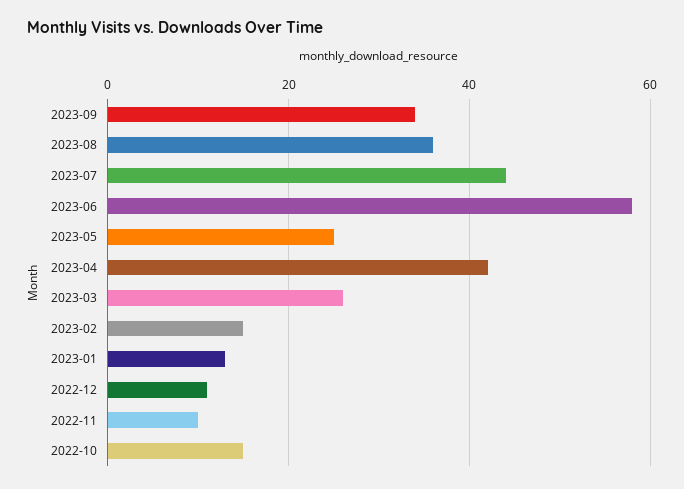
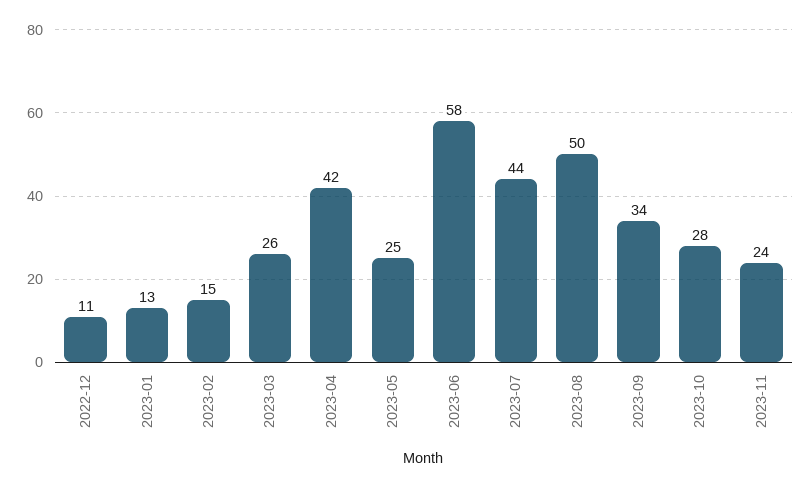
2023-08: 35 -> 50
2022-11: 10 -> none
2022-10: 15 -> none
2023-10: none -> 28
2023-11: none -> 24

